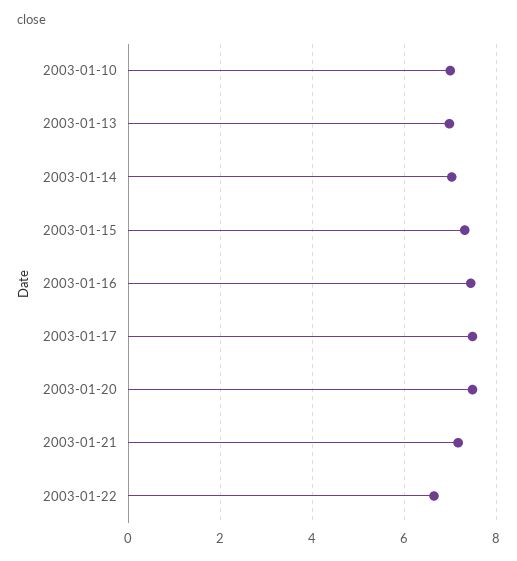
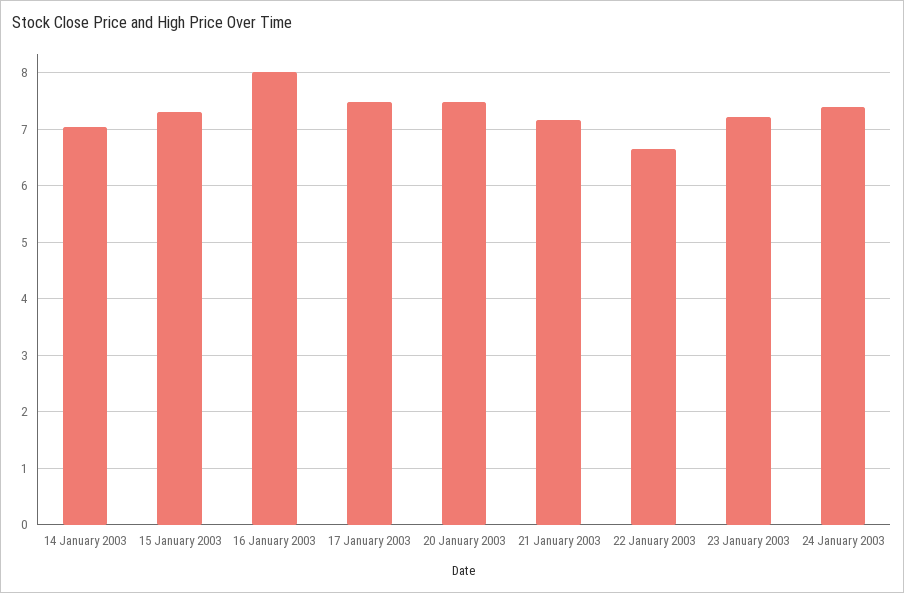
2003-01-10: 7 -> none
2003-01-13: 7 -> none
2003-01-16: 7.4 -> 8
23 January 2003: none -> 7.2
24 January 2003: none -> 7.4

